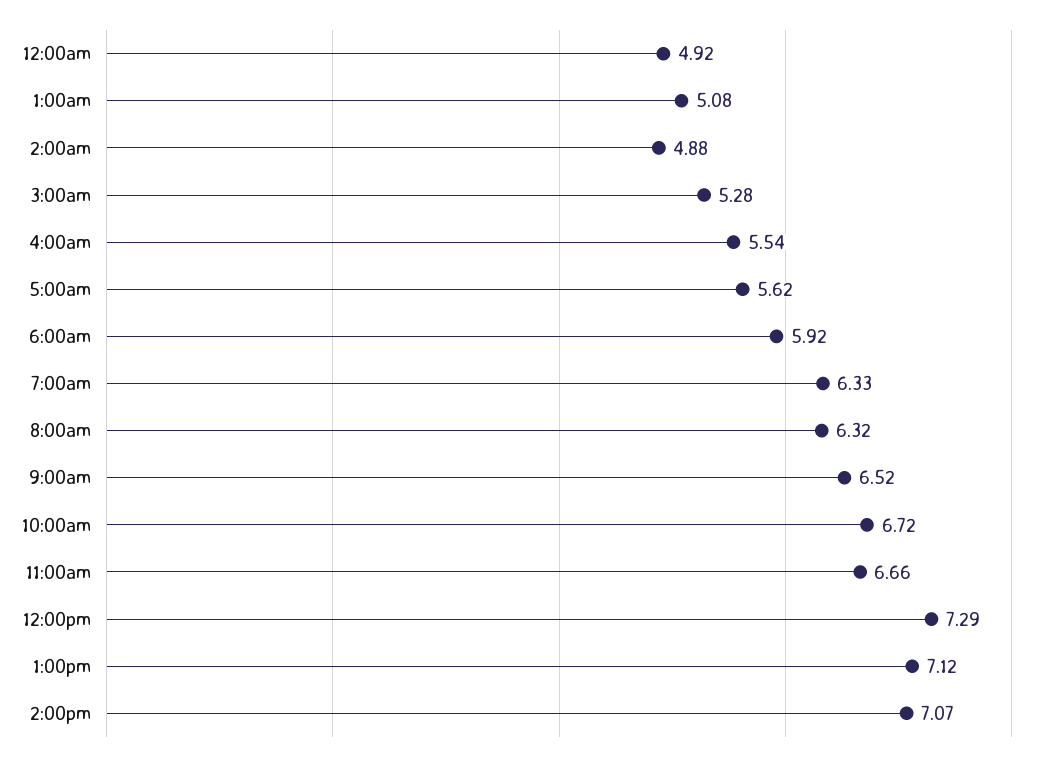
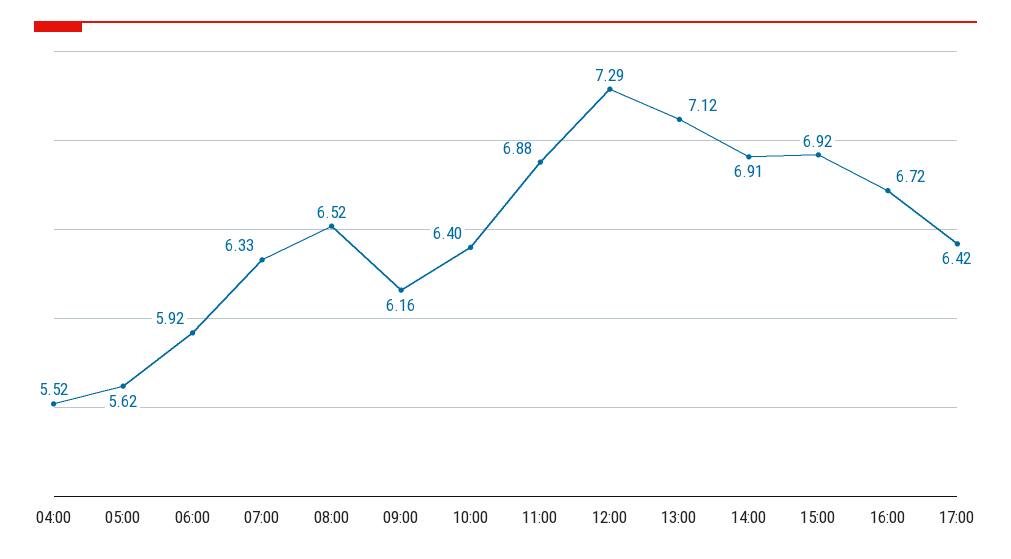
12:00am: 4.92 -> none
1:00am: 5.08 -> none
2:00am: 4.88 -> none
3:00am: 5.28 -> none
4:00am: 5.54 -> 5.52
8:00am: 6.32 -> 6.52
9:00am: 6.52 -> 6.16
10:00am: 6.72 -> 6.4
11:00am: 6.66 -> 6.88
2:00pm: 7.07 -> 6.91
15:00: none -> 6.92
16:00: none -> 6.72
17:00: none -> 6.42

